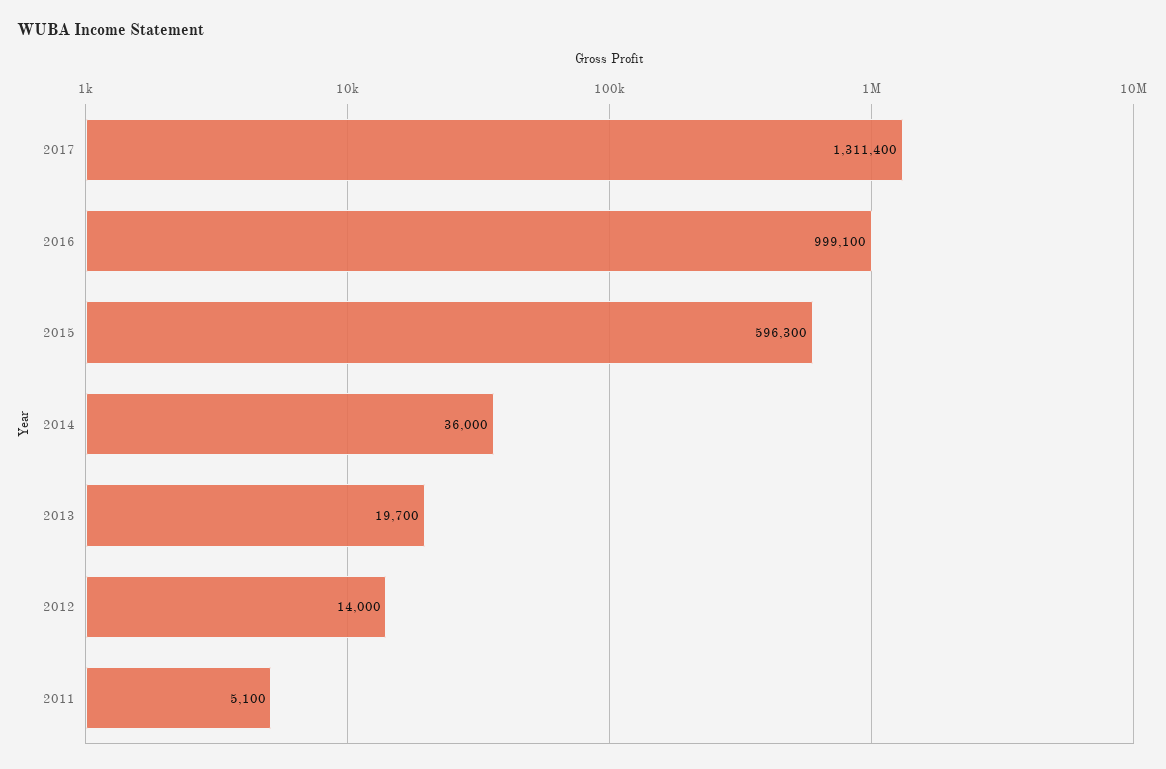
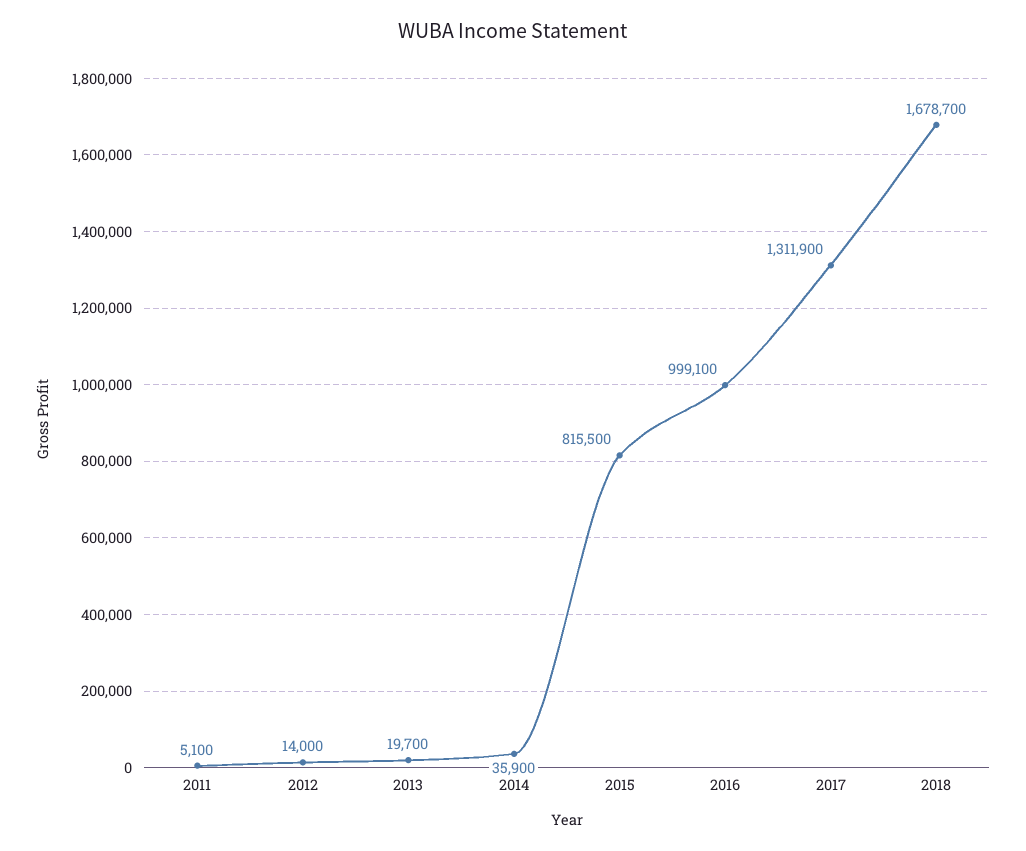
2017: 1311400 -> 1311900
2015: 596300 -> 815500
2014: 36000 -> 35900
2018: none -> 1678700

